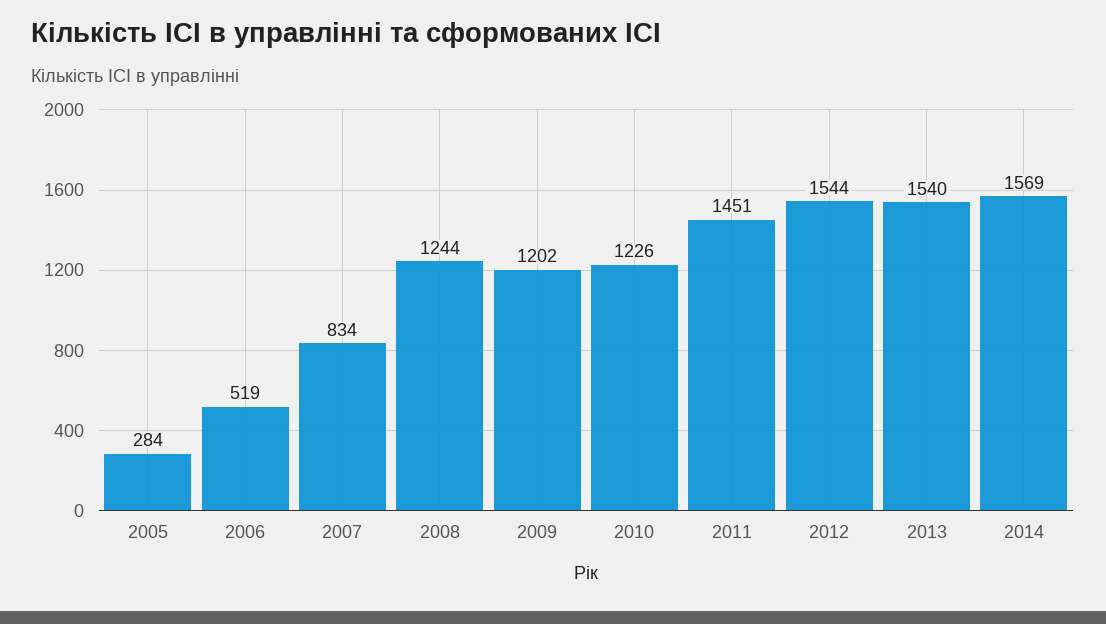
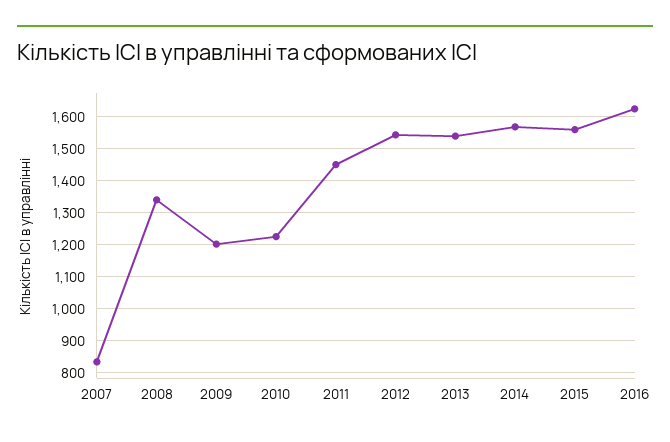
2005: 284 -> none
2006: 519 -> none
2008: 1244 -> 1340
2015: none -> 1560
2016: none -> 1620

